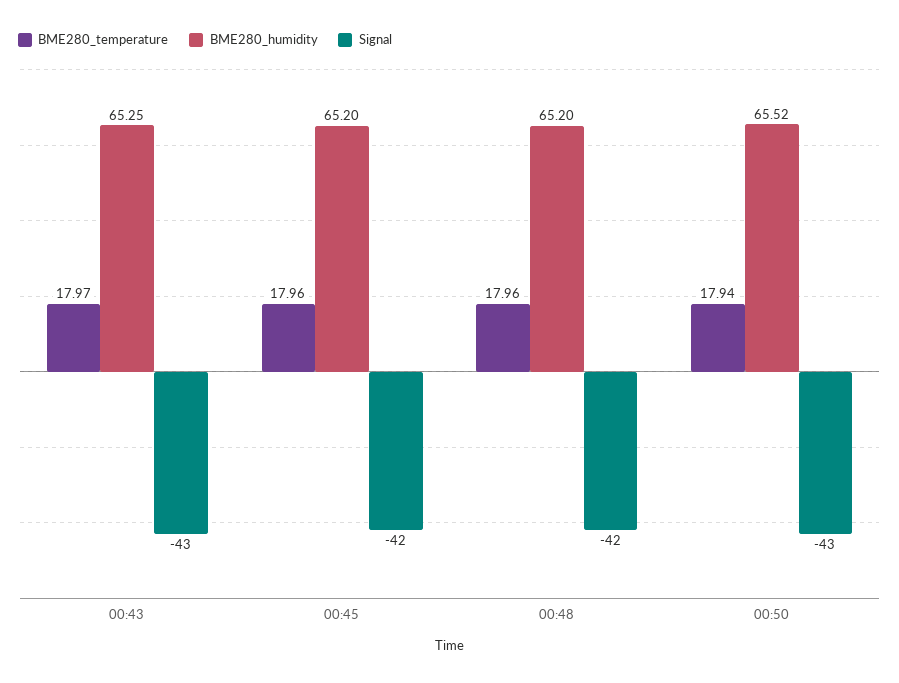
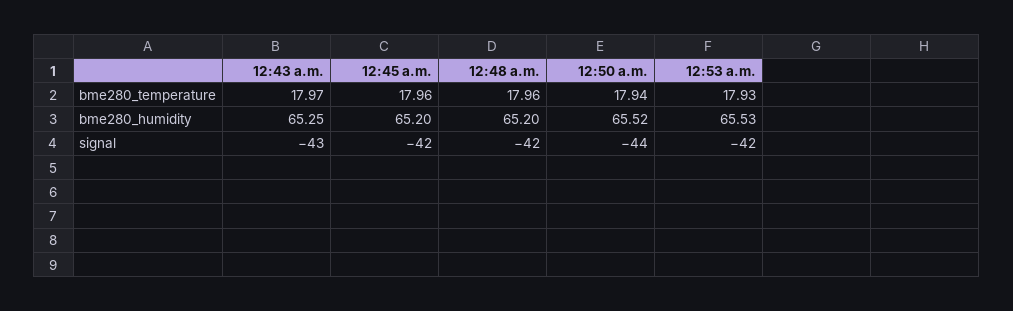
Signal, 00:50: -43 -> -44
BME280_temperature, 12:53 a.m.: none -> 17.93
BME280_humidity, 12:53 a.m.: none -> 65.53
Signal, 12:53 a.m.: none -> -42

